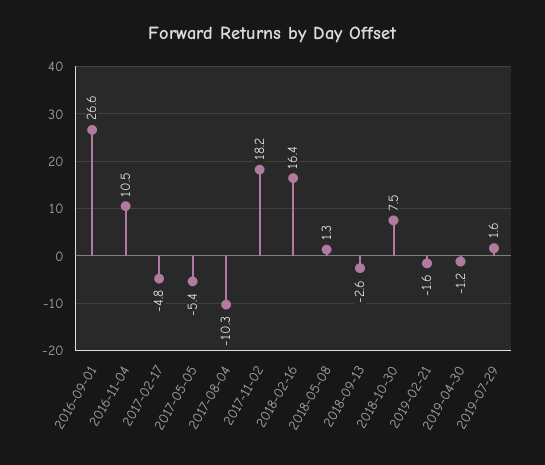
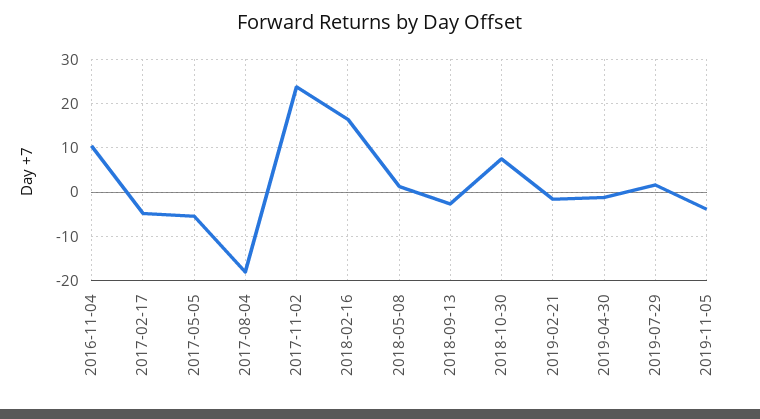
2016-09-01: 26.6 -> none
2017-08-04: -10.3 -> -18
2017-11-02: 18.2 -> 24
2019-11-05: none -> -4

